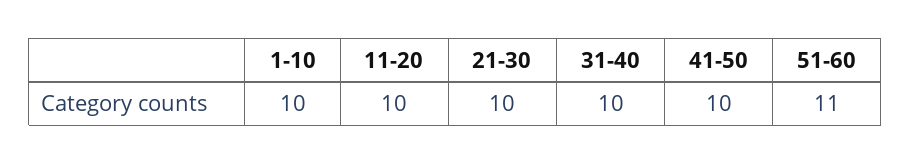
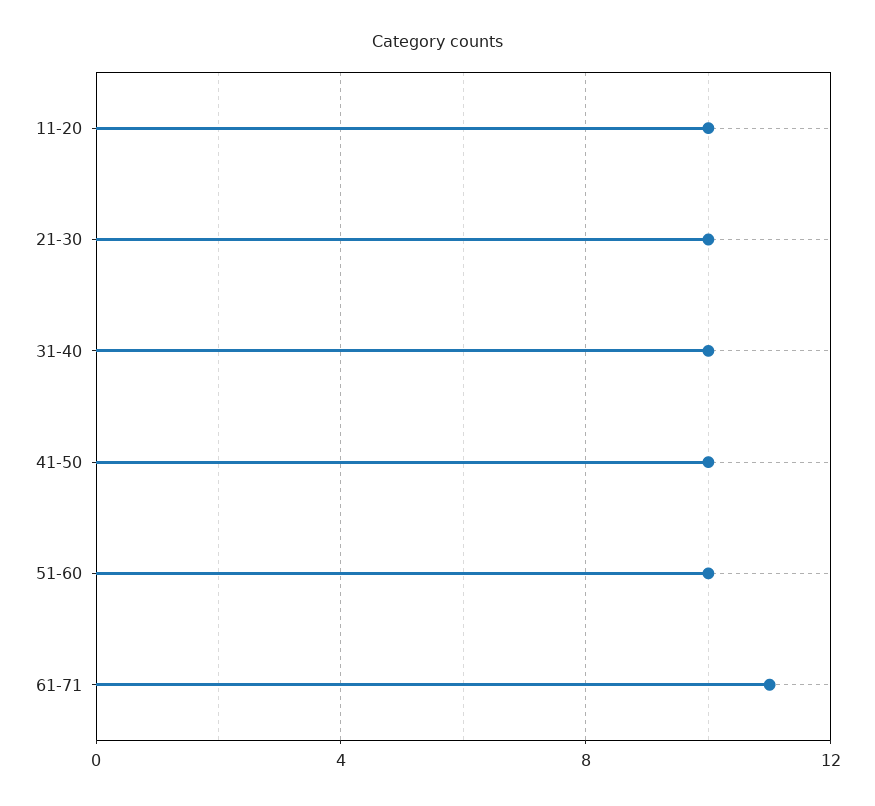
1-10: 10 -> none
51-60: 11 -> 10
61-71: none -> 11

